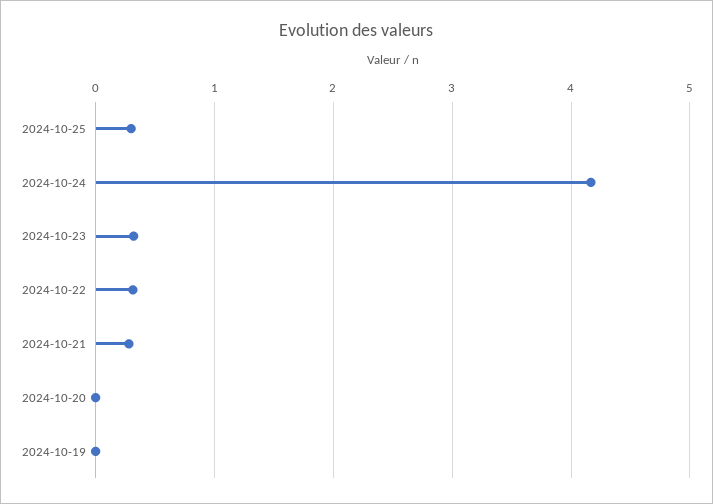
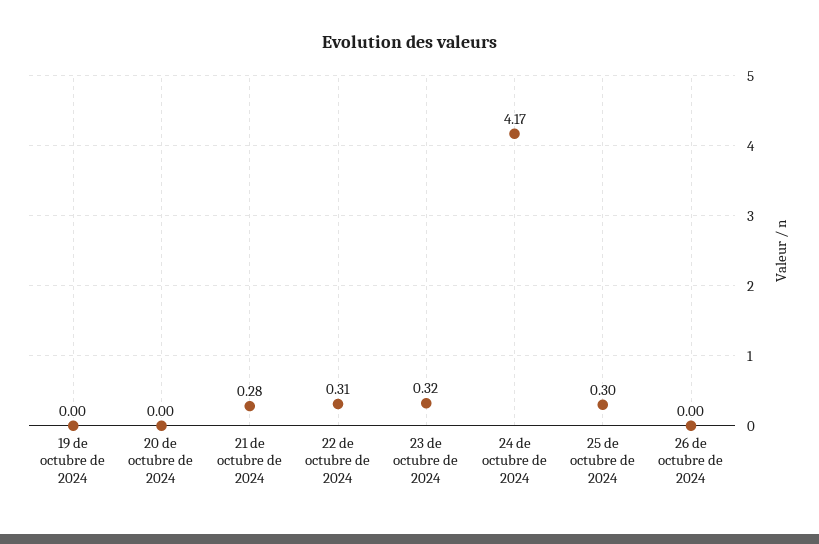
26 de octubre de 2024: none -> 0

